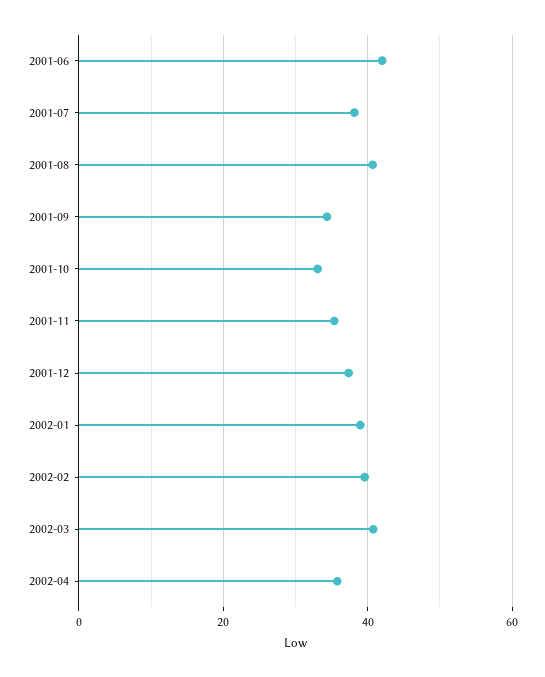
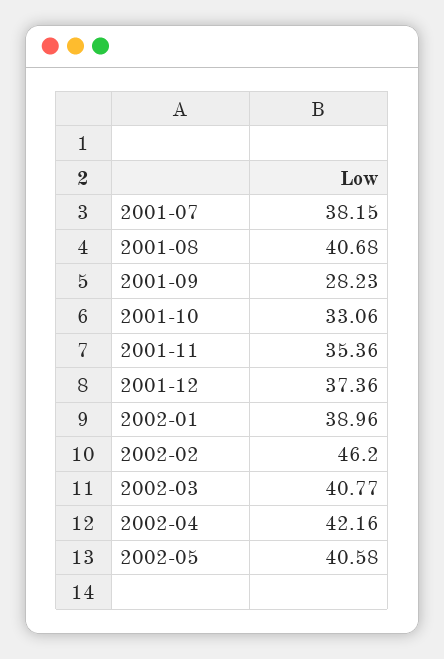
2001-06: 42 -> none
2001-09: 34 -> 28.23
2002-02: 40 -> 46.2
2002-04: 36 -> 42.16
2002-05: none -> 40.58

